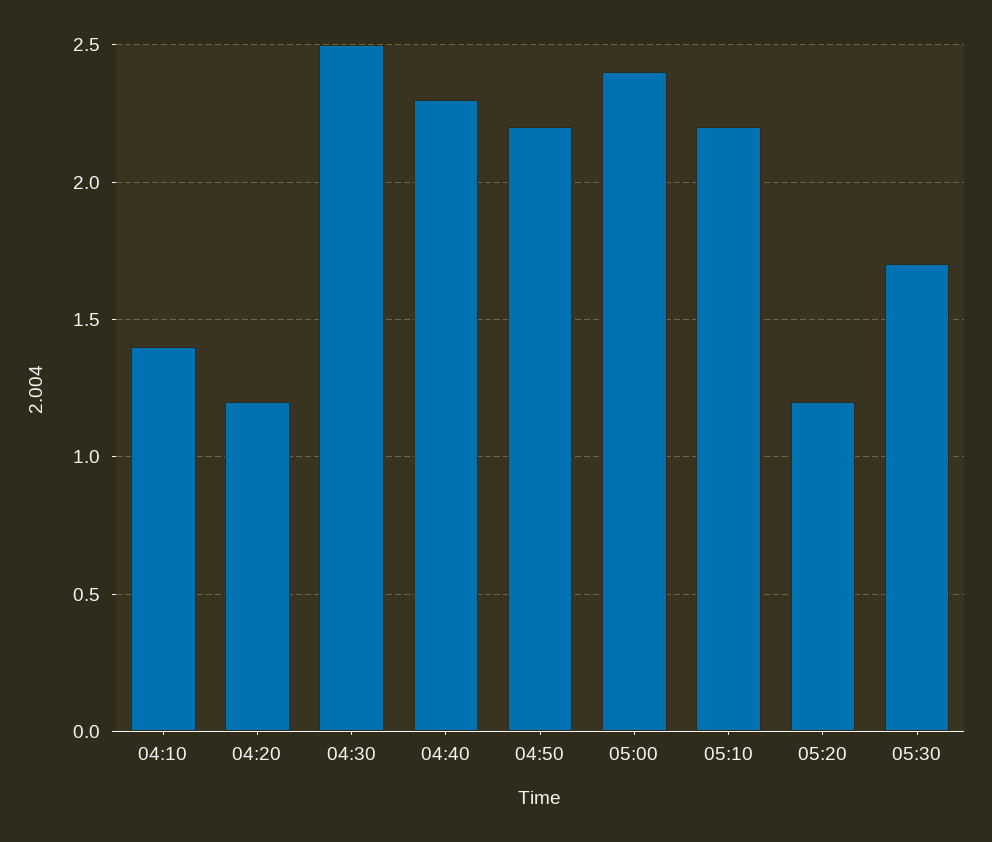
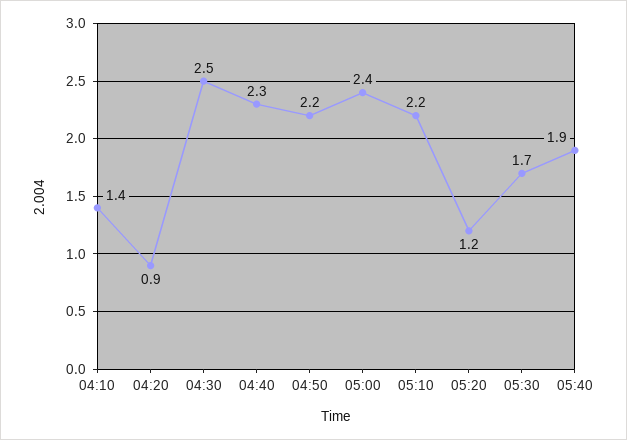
04:20: 1.2 -> 0.9
05:40: none -> 1.9

